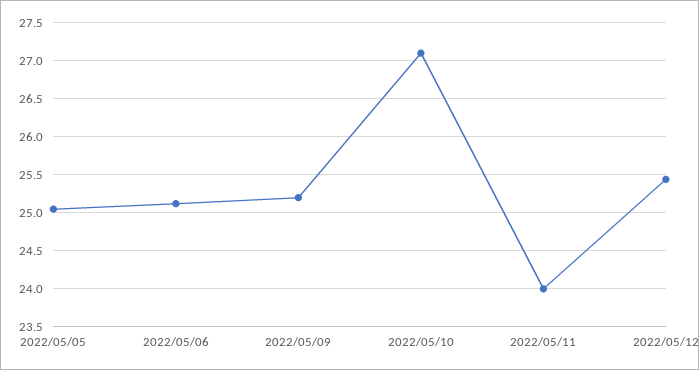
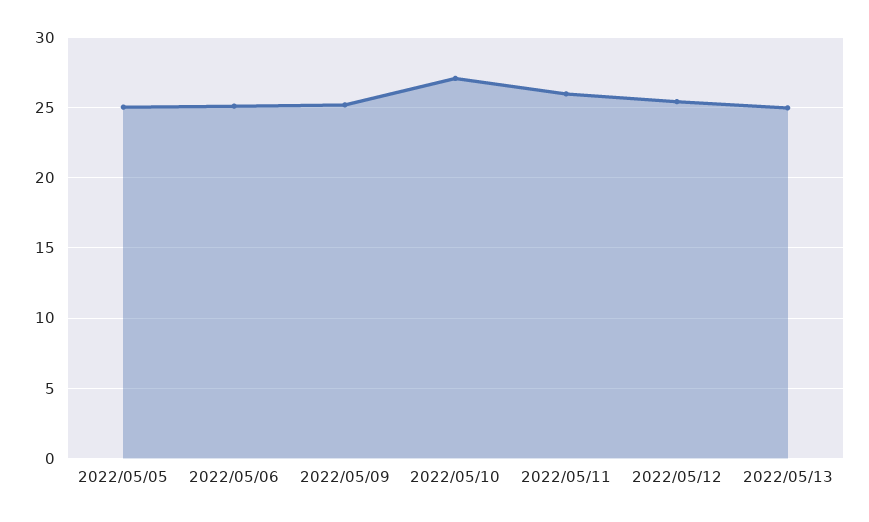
2022/05/11: 24 -> 26
2022/05/13: none -> 25

